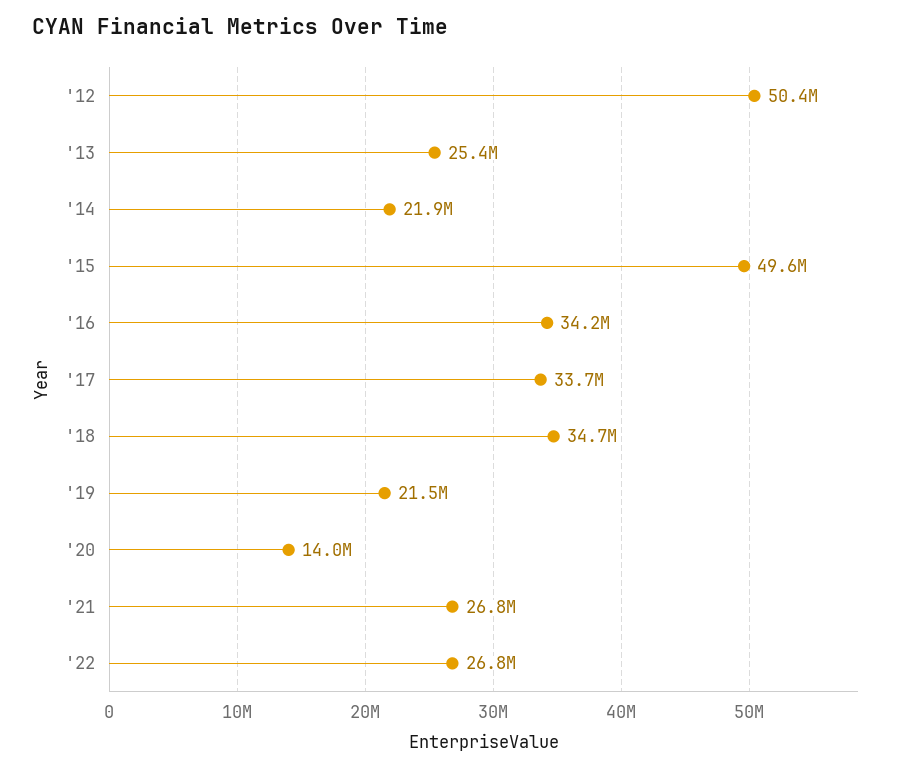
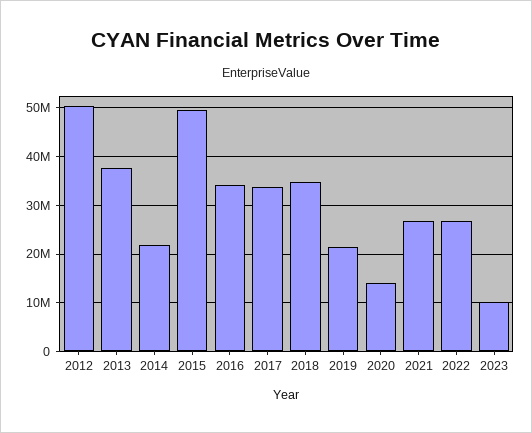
'13: 25400000 -> 38000000
2023: none -> 10000000

